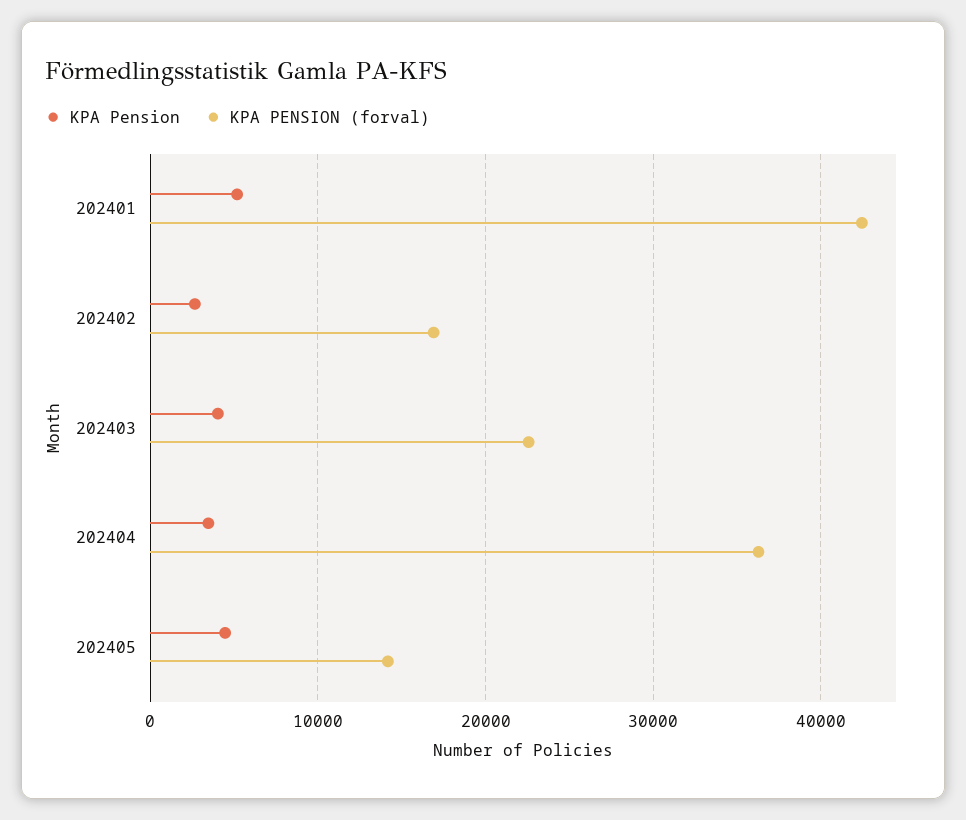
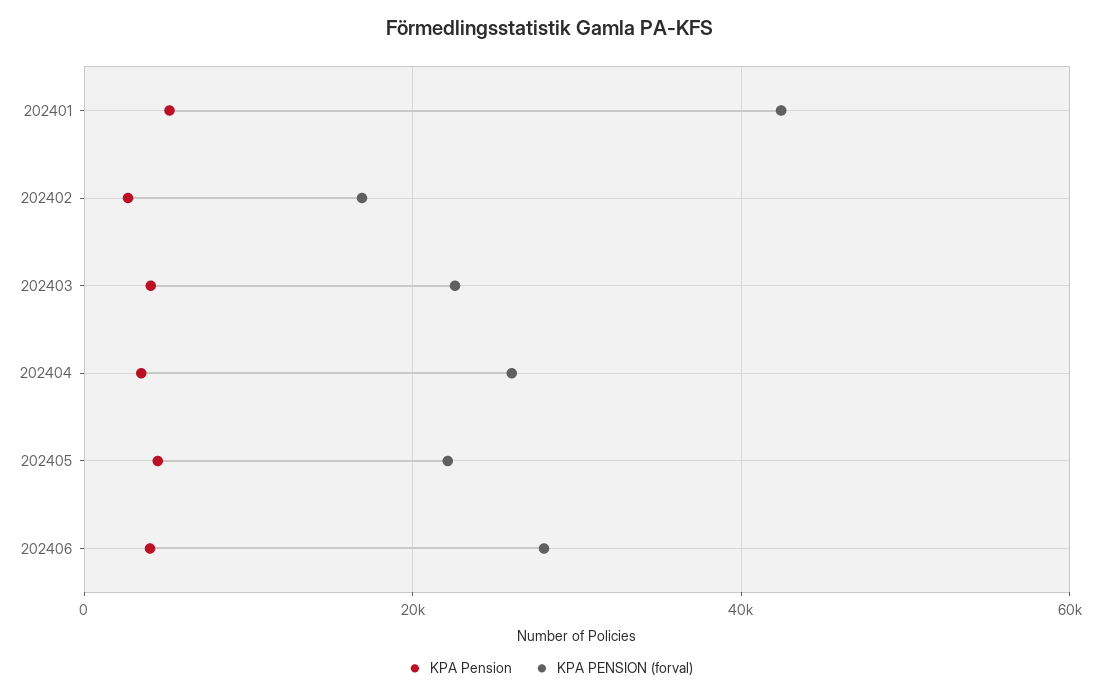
KPA PENSION (forval), 202404: 36000 -> 26000
KPA PENSION (forval), 202405: 14000 -> 22000
KPA Pension, 202406: none -> 4000
KPA PENSION (forval), 202406: none -> 28000

